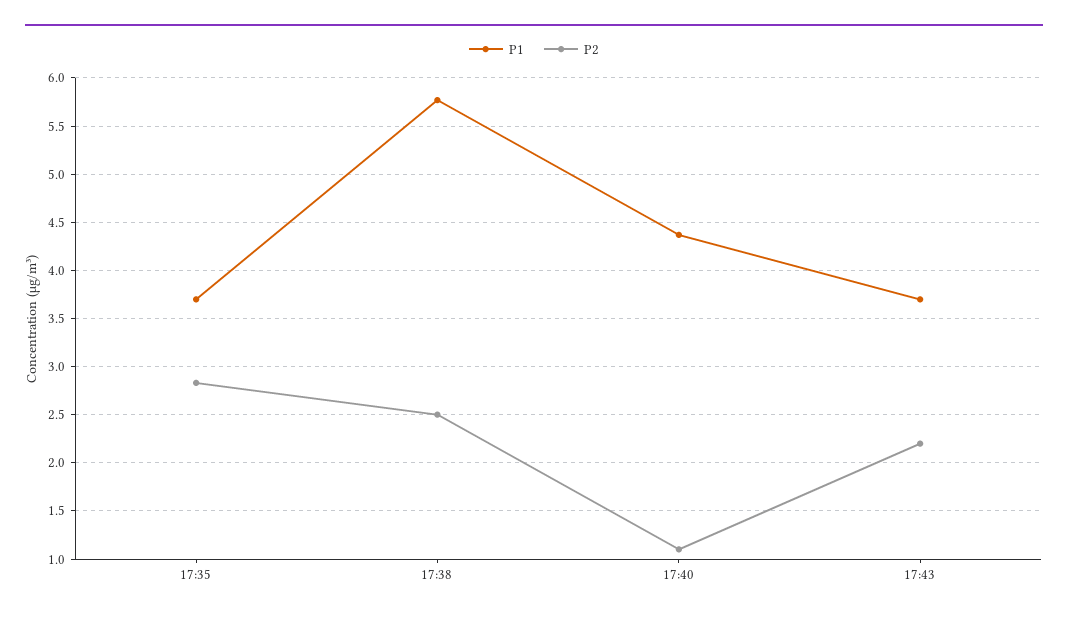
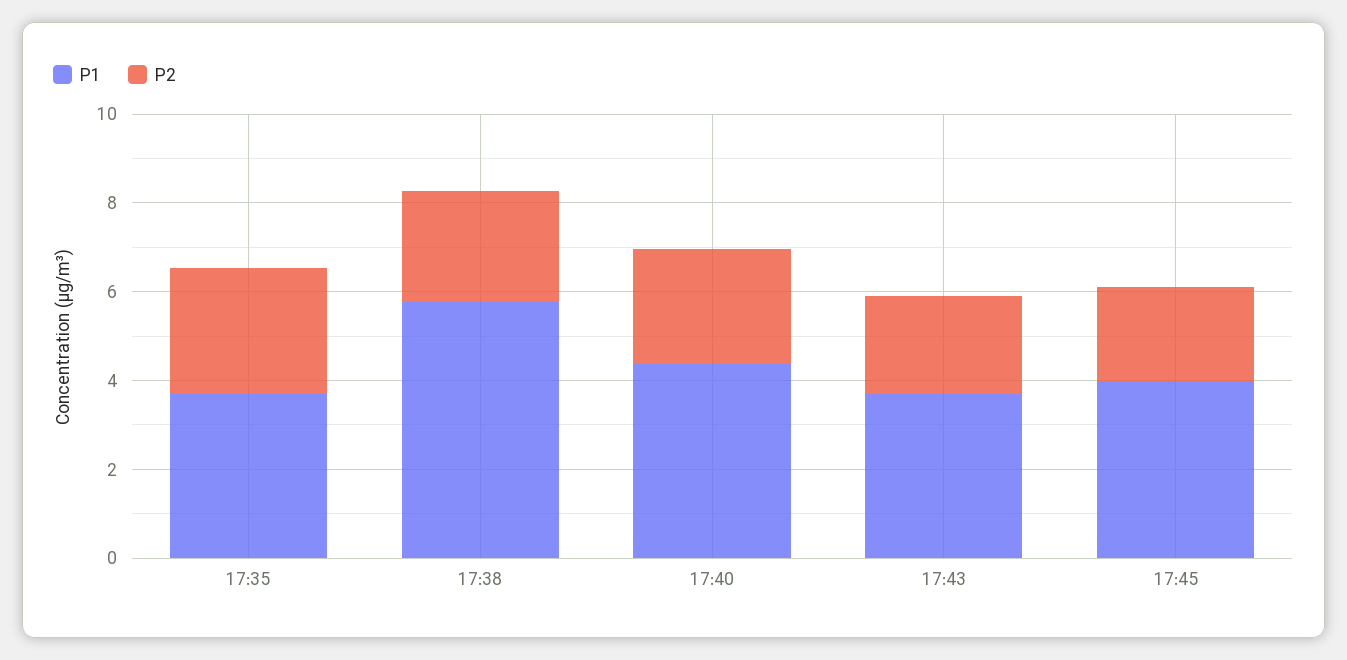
P2, 17:40: 1.1 -> 2.5
P1, 17:45: none -> 4
P2, 17:45: none -> 2

